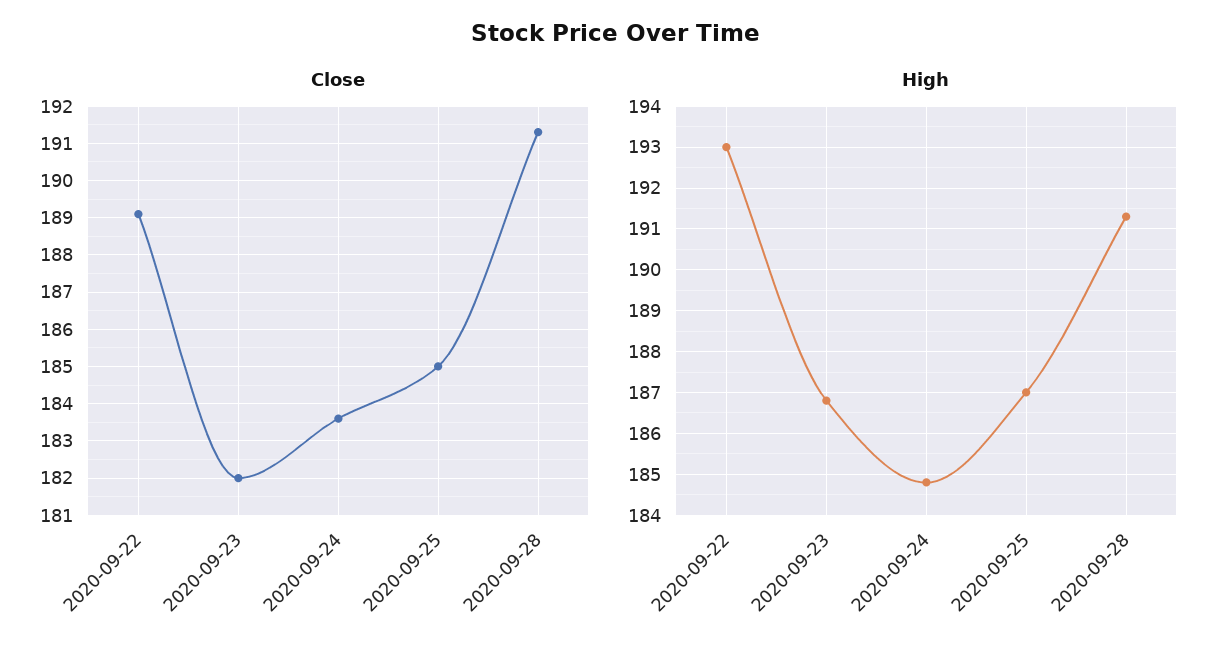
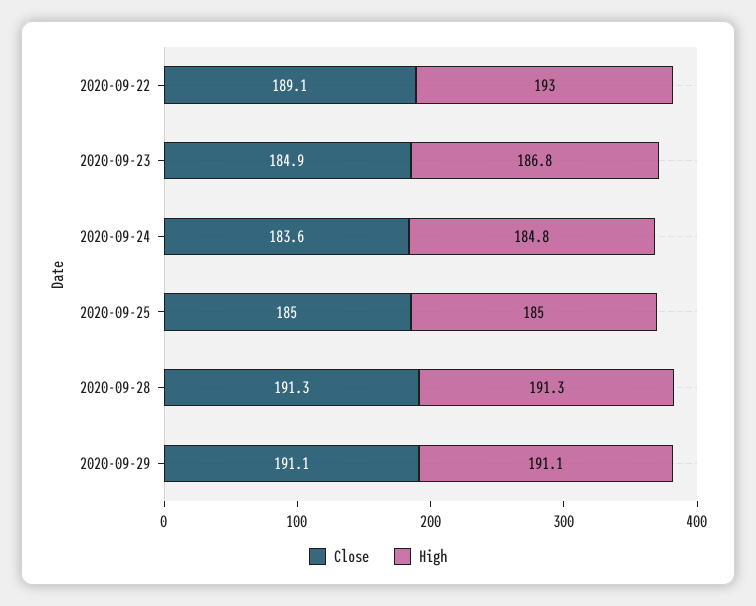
Close, 2020-09-23: 182 -> 184.9
High, 2020-09-25: 187 -> 185
Close, 2020-09-29: none -> 191.1
High, 2020-09-29: none -> 191.1

